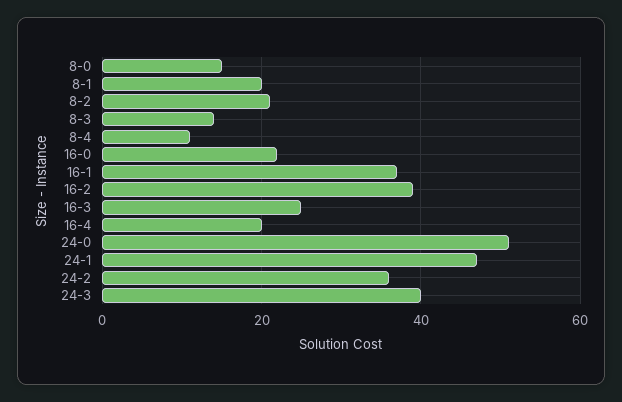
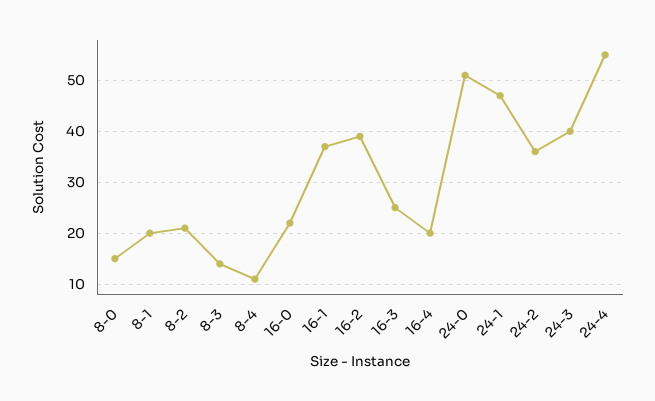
24-4: none -> 55

